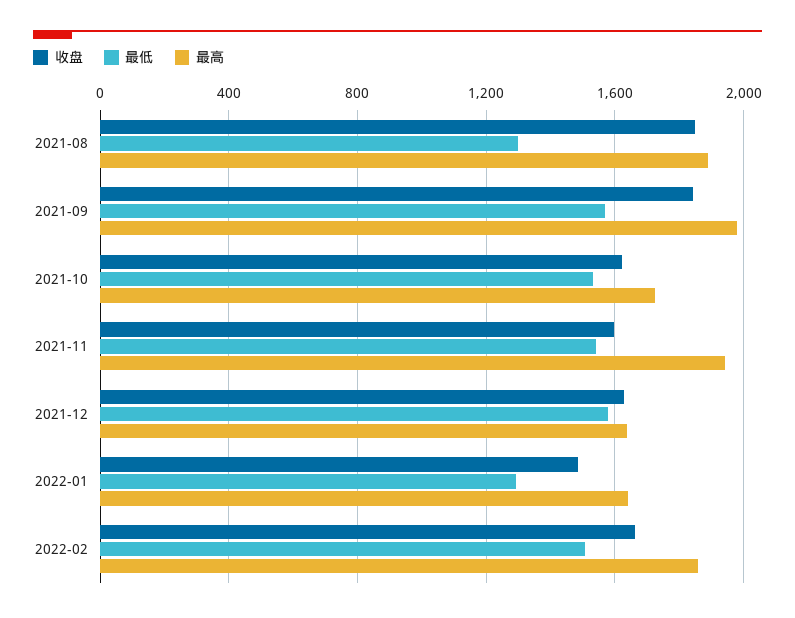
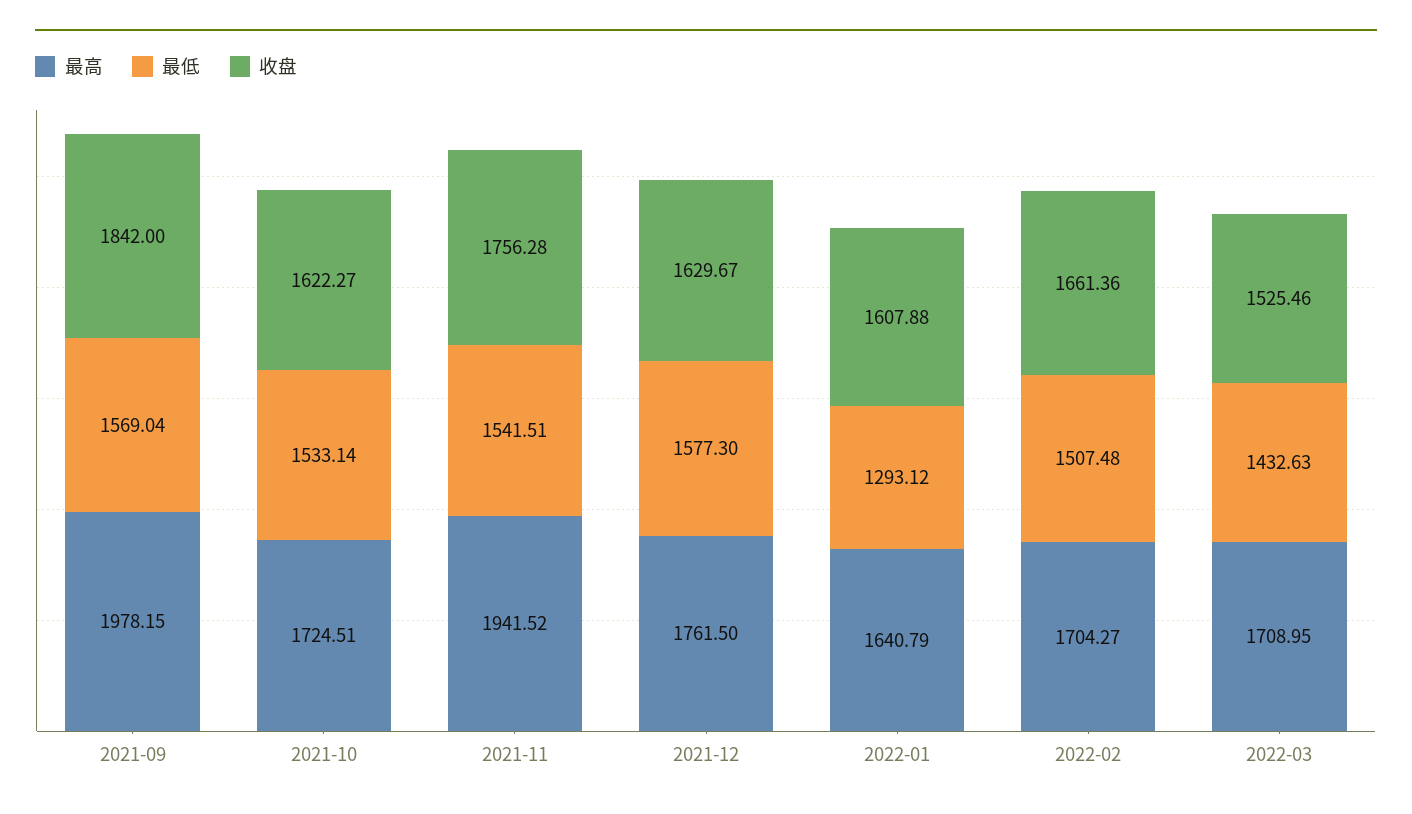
收盘, 2021-08: 1850 -> none
最低, 2021-08: 1300 -> none
最高, 2021-08: 1900 -> none
收盘, 2021-11: 1600 -> 1756.28
最高, 2021-12: 1650 -> 1761.5
收盘, 2022-01: 1500 -> 1607.88
最高, 2022-02: 1850 -> 1704.27
最高, 2022-03: none -> 1708.95
最低, 2022-03: none -> 1432.63
收盘, 2022-03: none -> 1525.46

